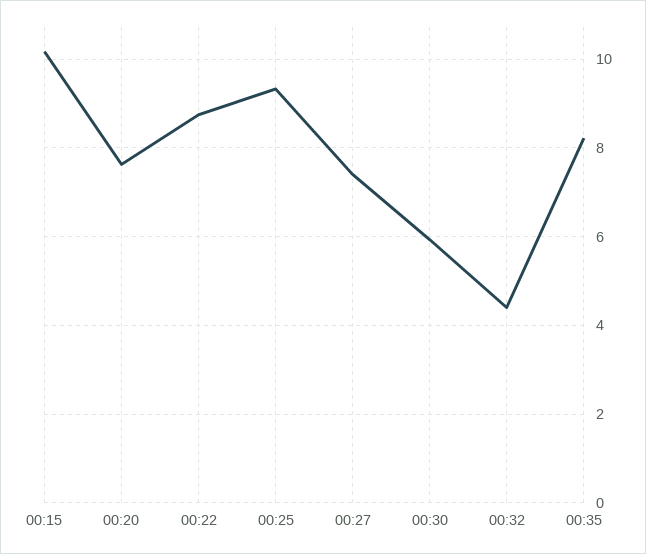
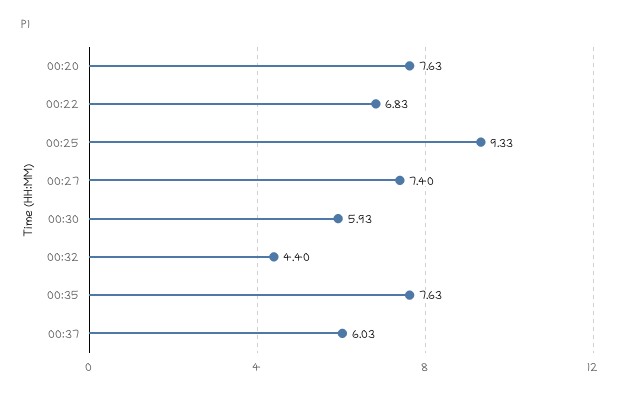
00:15: 10.2 -> none
00:22: 8.8 -> 6.83
00:35: 8.2 -> 7.63
00:37: none -> 6.03

